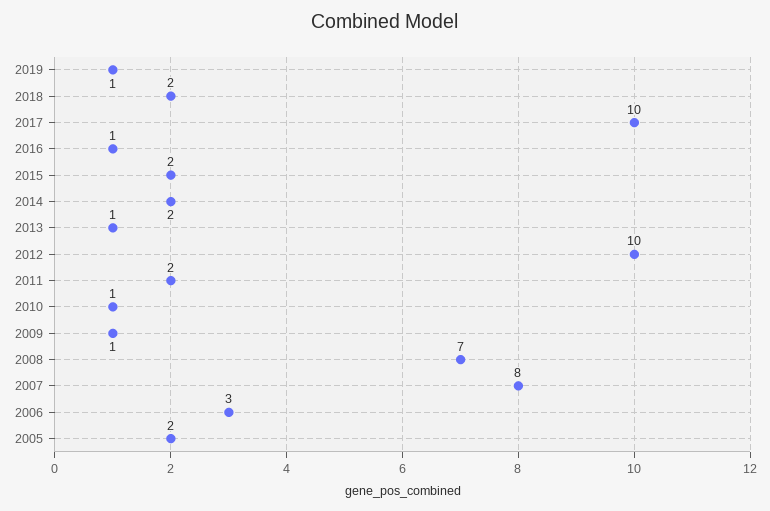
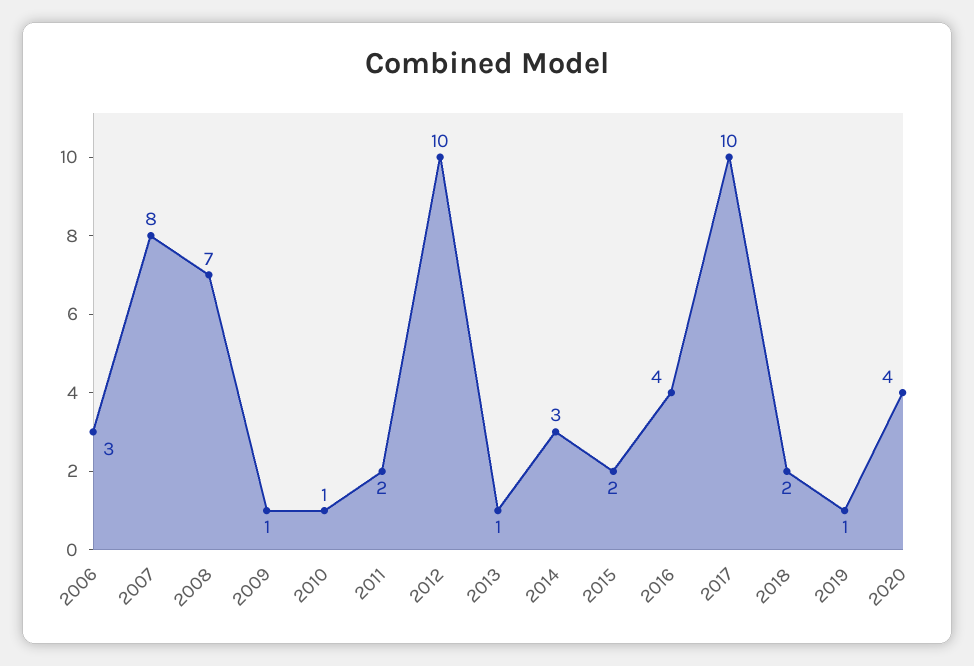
2016: 1 -> 4
2014: 2 -> 3
2005: 2 -> none
2020: none -> 4

